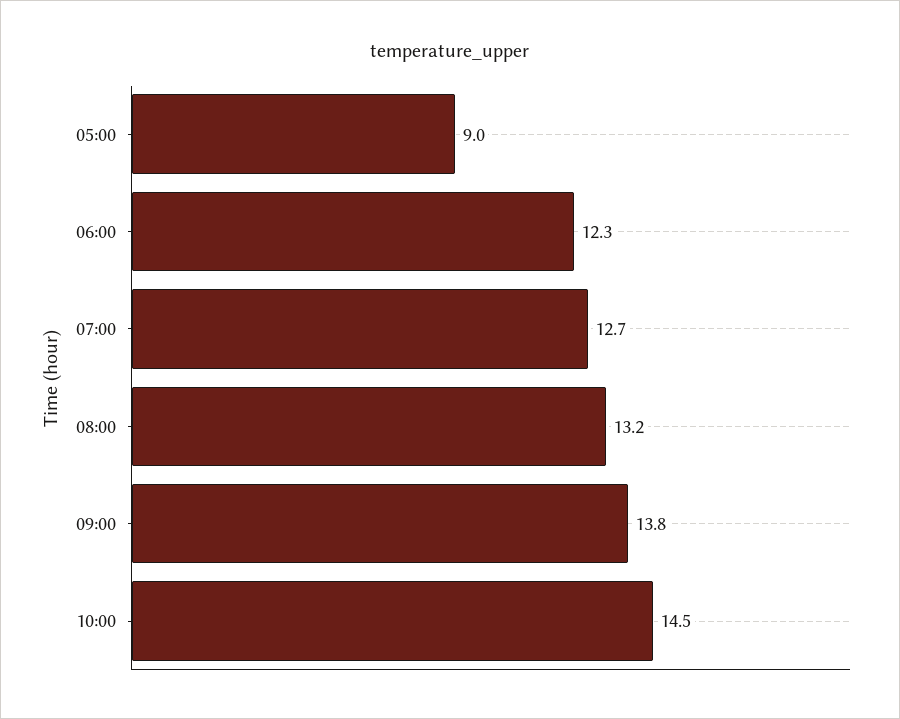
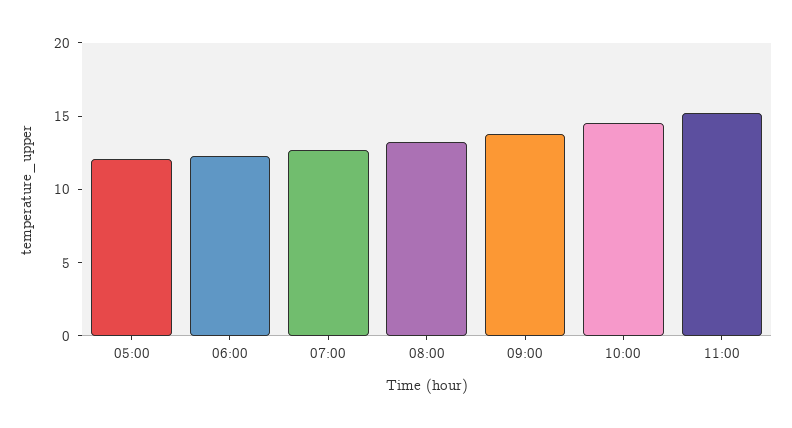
05:00: 9 -> 12
11:00: none -> 15

